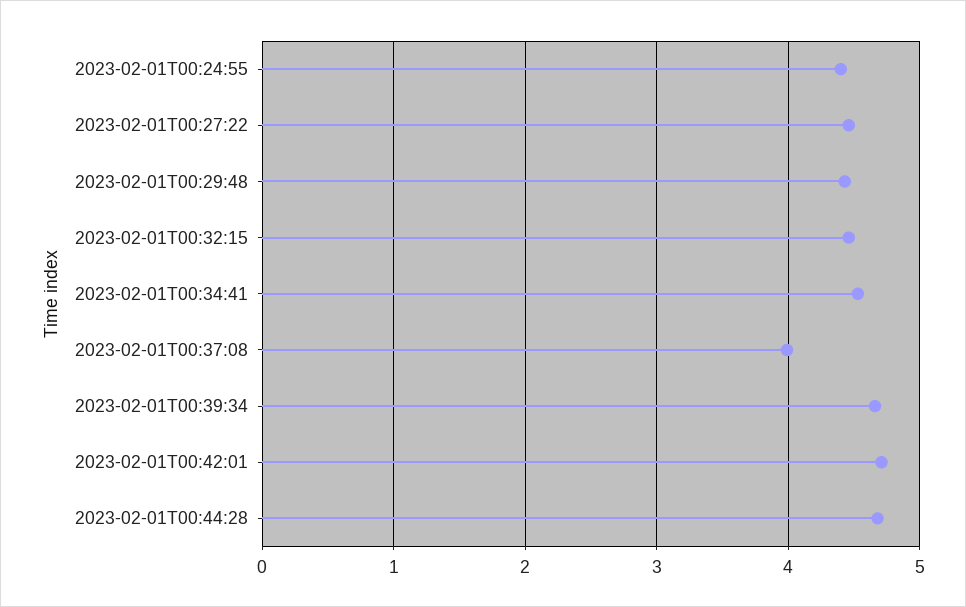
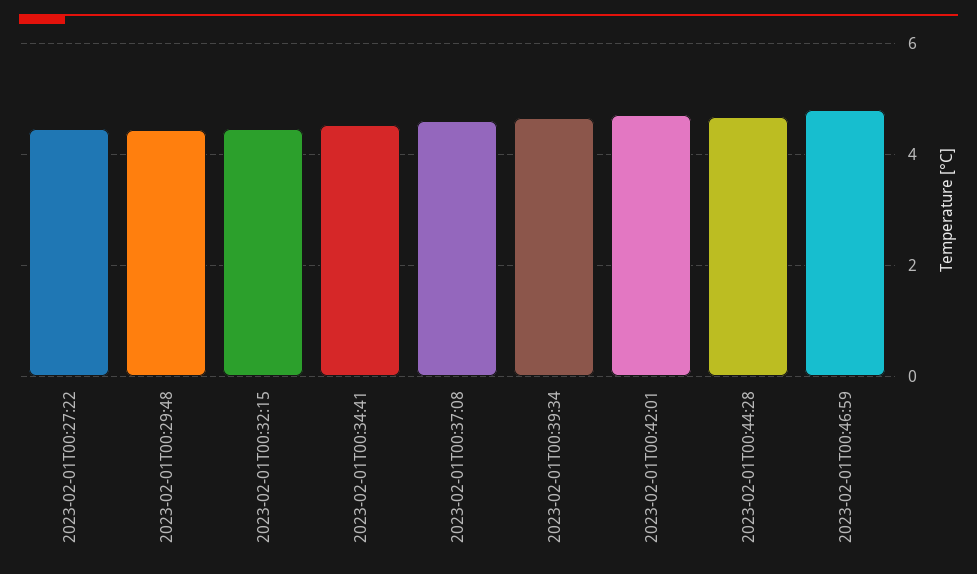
2023-02-01T00:24:55: 4.4 -> none
2023-02-01T00:37:08: 4 -> 4.6
2023-02-01T00:46:59: none -> 4.8

